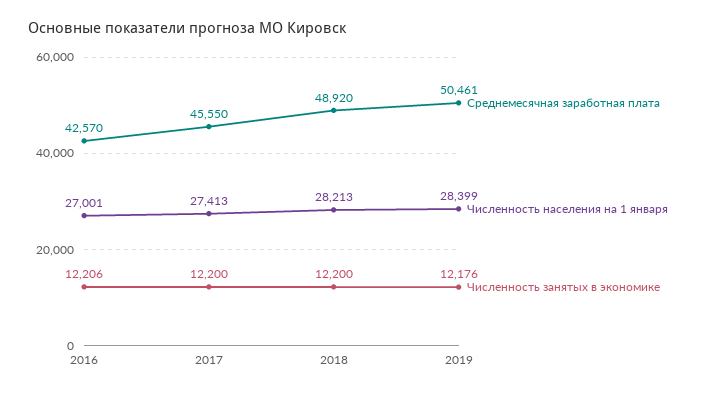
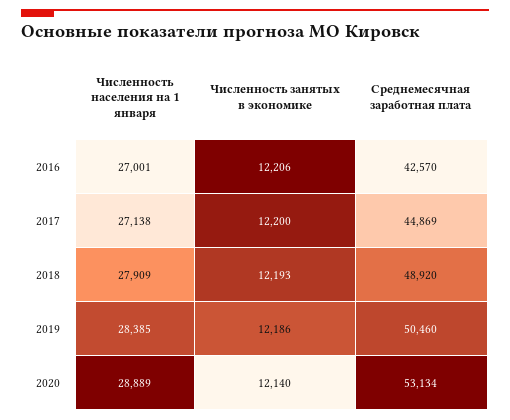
Среднемесячная заработная плата, 2017: 45550 -> 44869
Численность населения на 1 января, 2017: 27413 -> 27138
Численность населения на 1 января, 2018: 28213 -> 27909
Численность занятых в экономике, 2018: 12200 -> 12193
Среднемесячная заработная плата, 2019: 50461 -> 50460
Численность населения на 1 января, 2019: 28399 -> 28385
Численность занятых в экономике, 2019: 12176 -> 12186
Численность населения на 1 января, 2020: none -> 28889
Численность занятых в экономике, 2020: none -> 12140
Среднемесячная заработная плата, 2020: none -> 53134

